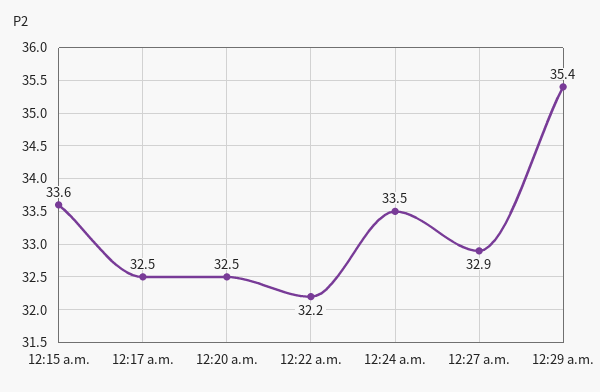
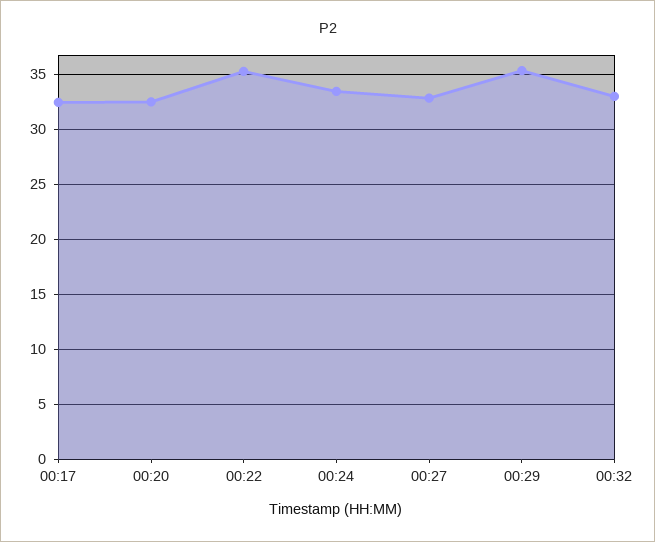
12:15 a.m.: 33.6 -> none
12:22 a.m.: 32.2 -> 35
00:32: none -> 33

